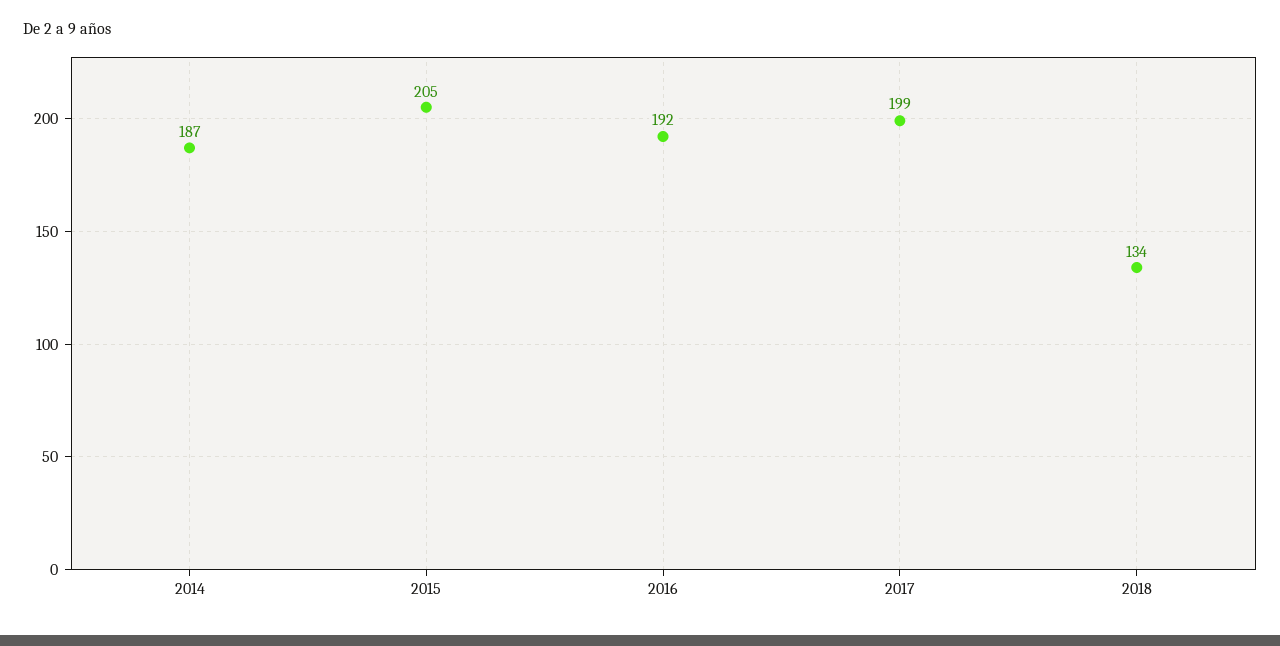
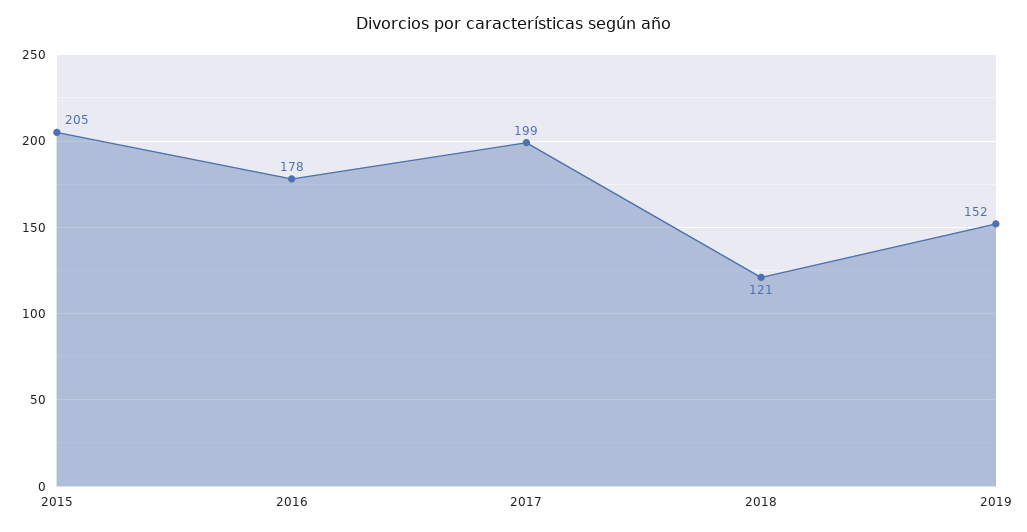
2014: 187 -> none
2016: 192 -> 178
2018: 134 -> 121
2019: none -> 152

